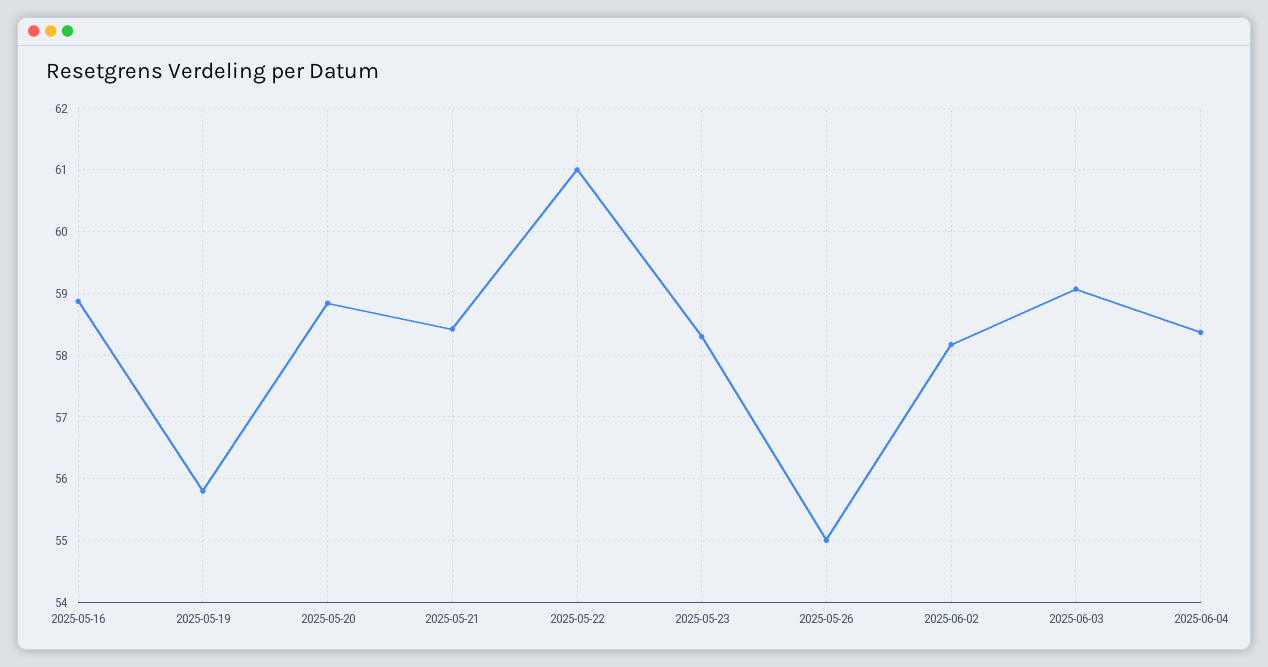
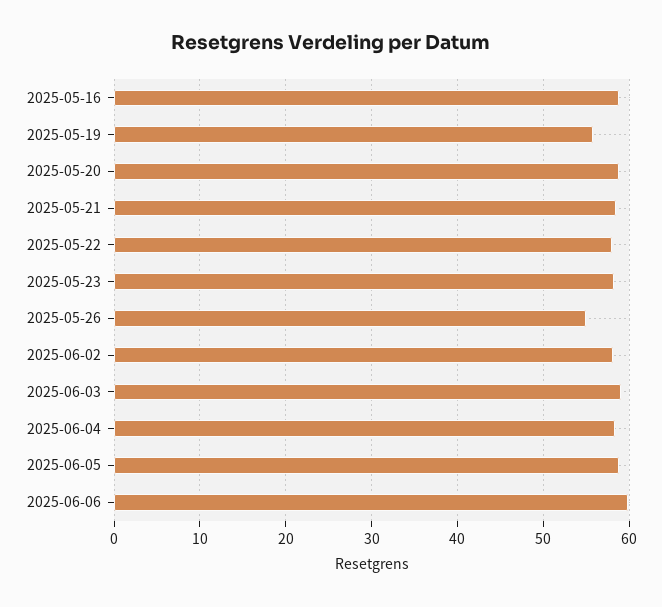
2025-05-22: 61 -> 58
2025-06-05: none -> 59
2025-06-06: none -> 60

